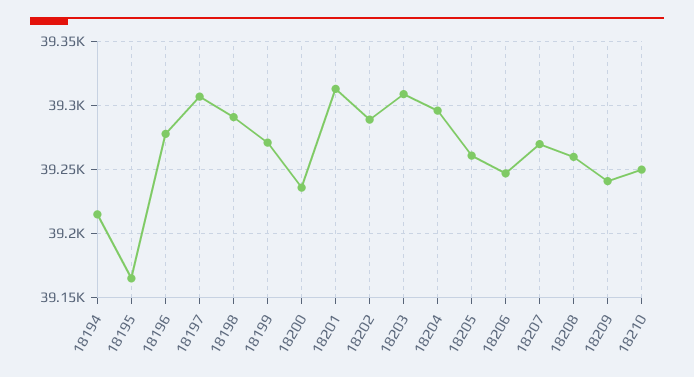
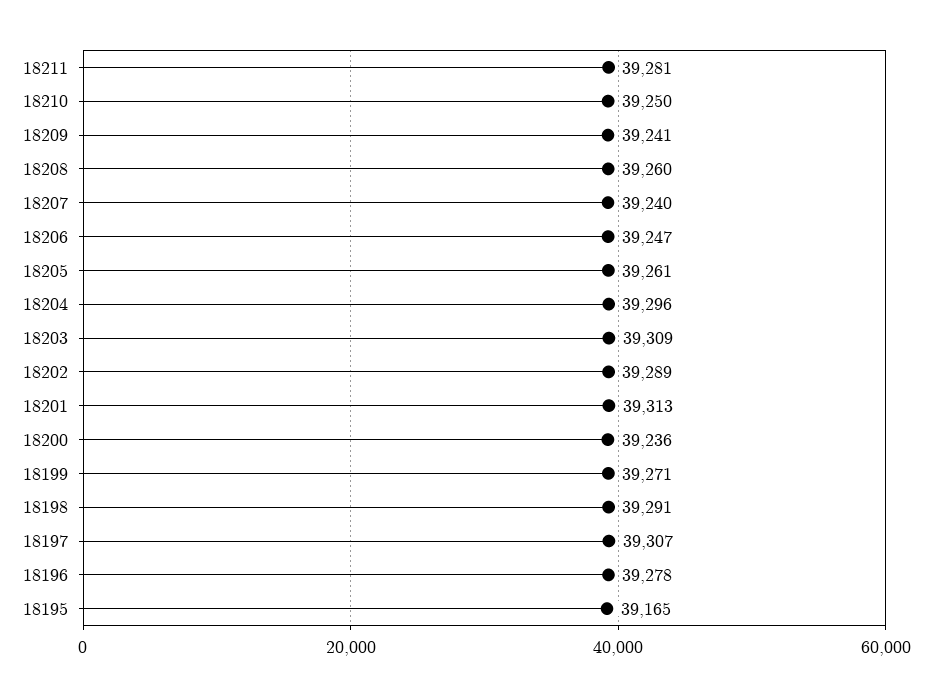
18194: 39215 -> none
18207: 39270 -> 39240
18211: none -> 39281

